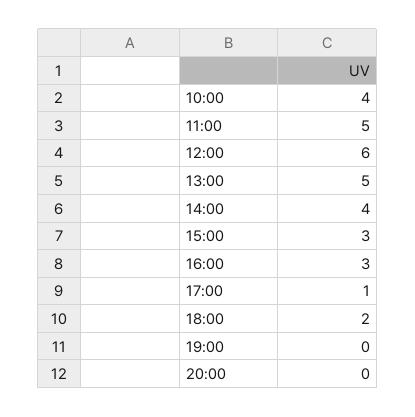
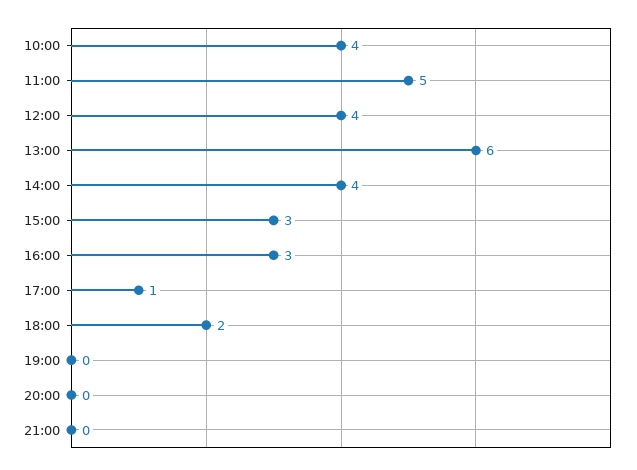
12:00: 6 -> 4
13:00: 5 -> 6
21:00: none -> 0

